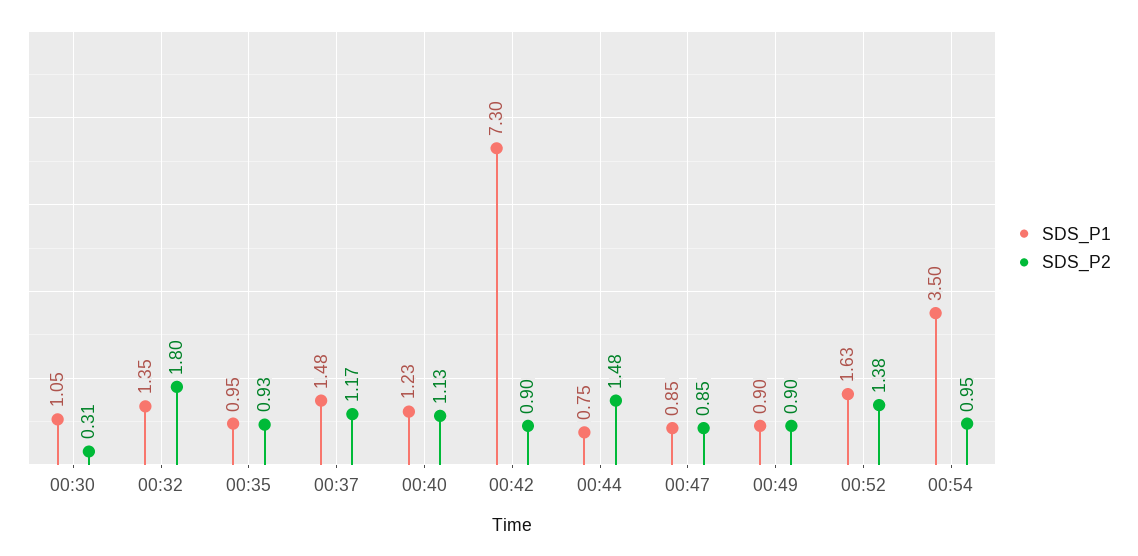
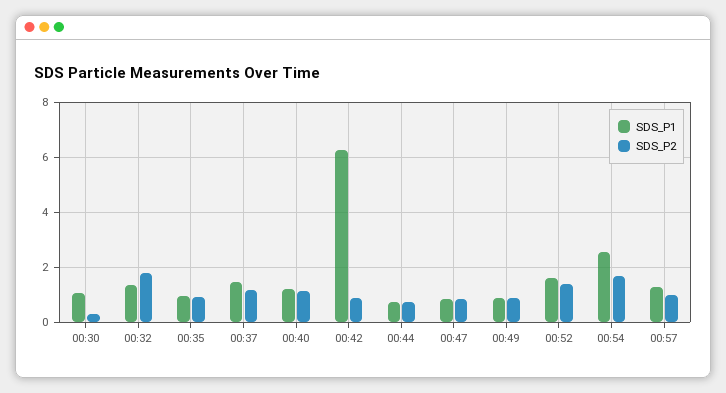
SDS_P1, 00:42: 7.3 -> 6.25
SDS_P2, 00:44: 1.48 -> 0.75
SDS_P1, 00:54: 3.5 -> 2.5
SDS_P2, 00:54: 0.95 -> 1.75
SDS_P1, 00:57: none -> 1.25
SDS_P2, 00:57: none -> 1

